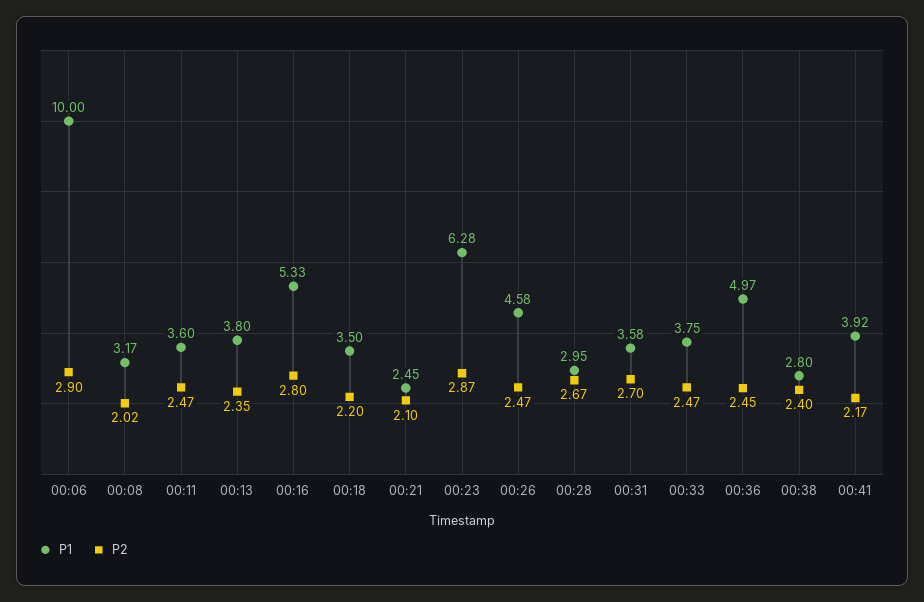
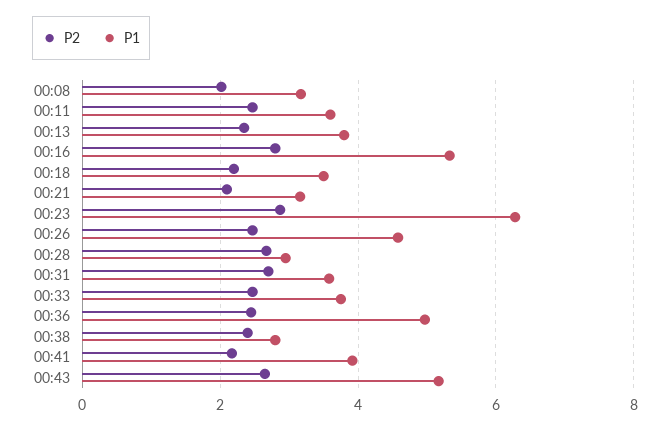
P1, 00:06: 10 -> none
P2, 00:06: 2.9 -> none
P1, 00:21: 2.45 -> 3.2
P2, 00:43: none -> 2.6
P1, 00:43: none -> 5.2

